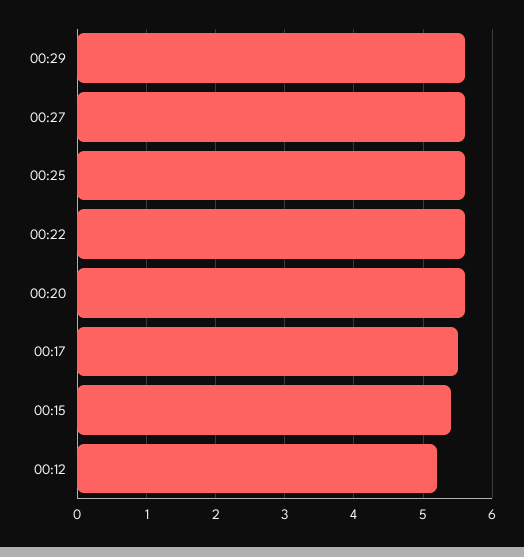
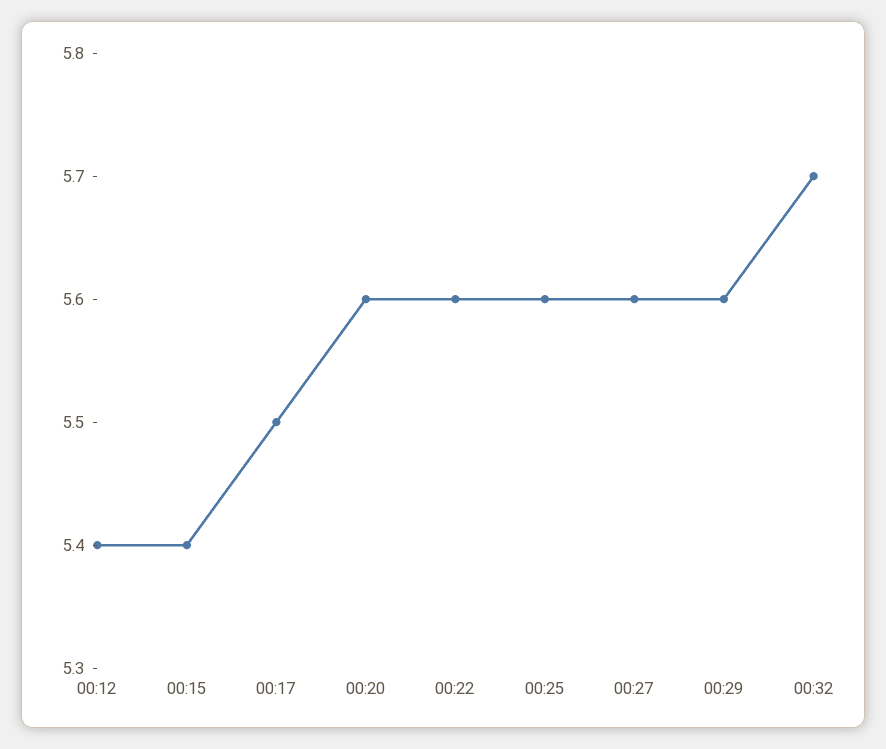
00:12: 5.2 -> 5.4
00:32: none -> 5.7

